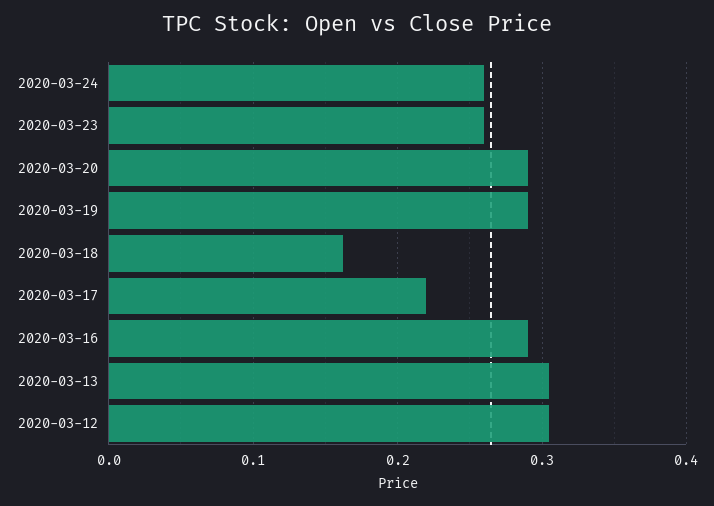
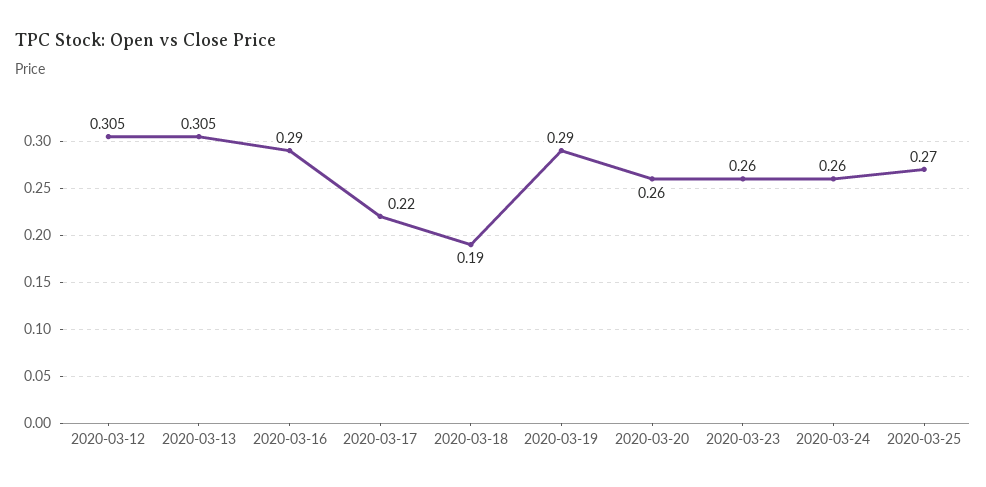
2020-03-20: 0.29 -> 0.26
2020-03-18: 0.16 -> 0.19
2020-03-25: none -> 0.27

